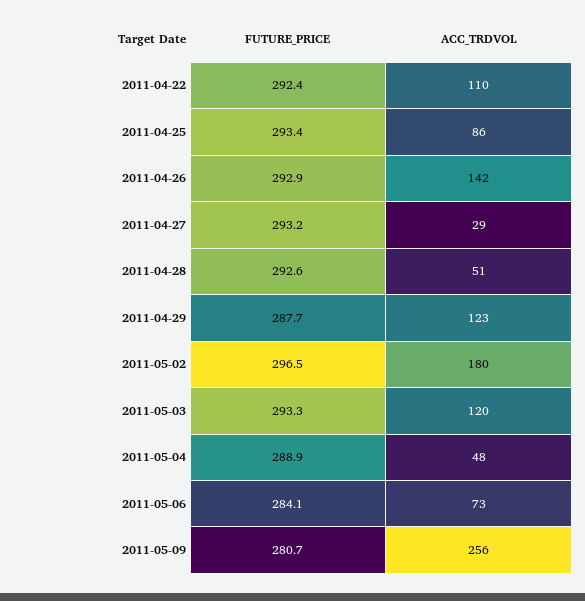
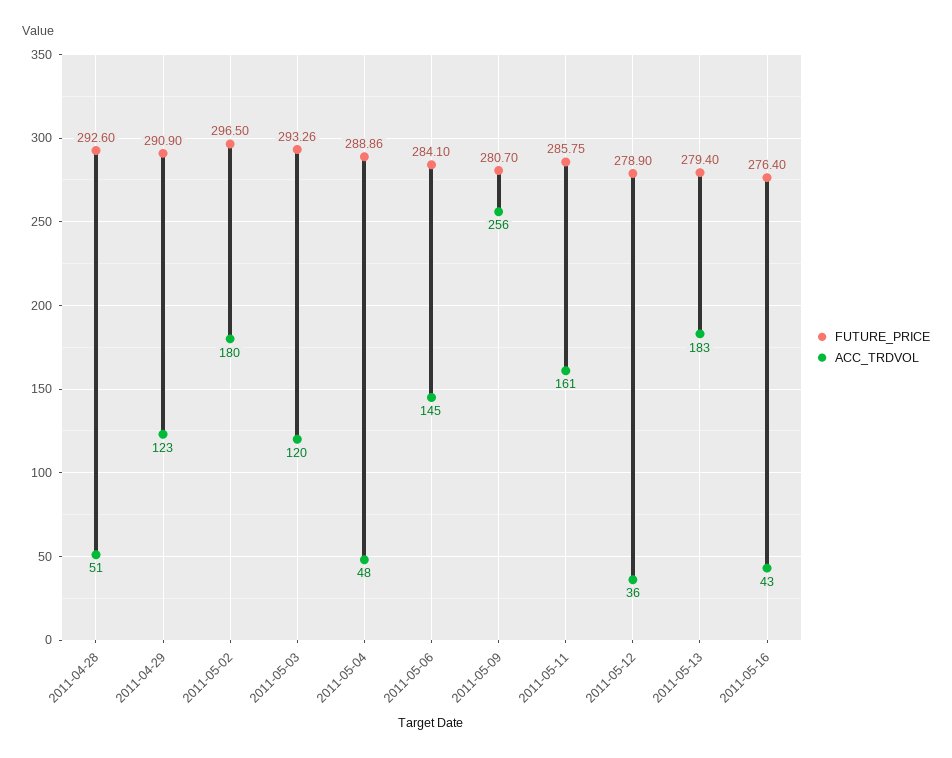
FUTURE_PRICE, 2011-04-22: 292.4 -> none
ACC_TRDVOL, 2011-04-22: 110 -> none
FUTURE_PRICE, 2011-04-25: 293.4 -> none
ACC_TRDVOL, 2011-04-25: 86 -> none
FUTURE_PRICE, 2011-04-26: 292.9 -> none
ACC_TRDVOL, 2011-04-26: 142 -> none
FUTURE_PRICE, 2011-04-27: 293.2 -> none
ACC_TRDVOL, 2011-04-27: 29 -> none
FUTURE_PRICE, 2011-04-29: 287.7 -> 290.9
ACC_TRDVOL, 2011-05-06: 73 -> 145
FUTURE_PRICE, 2011-05-11: none -> 285.75
ACC_TRDVOL, 2011-05-11: none -> 161
FUTURE_PRICE, 2011-05-12: none -> 278.9
ACC_TRDVOL, 2011-05-12: none -> 36
FUTURE_PRICE, 2011-05-13: none -> 279.4
ACC_TRDVOL, 2011-05-13: none -> 183
FUTURE_PRICE, 2011-05-16: none -> 276.4
ACC_TRDVOL, 2011-05-16: none -> 43

